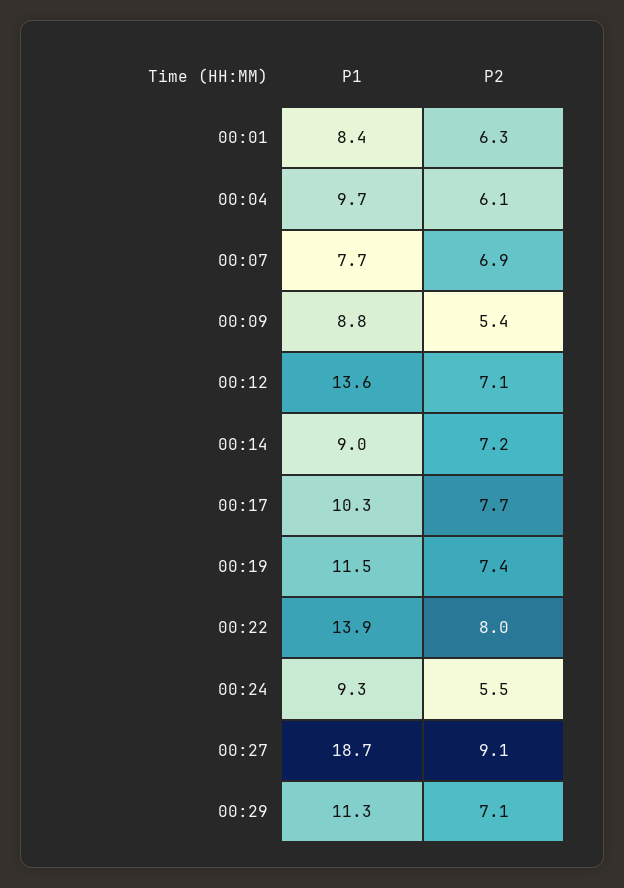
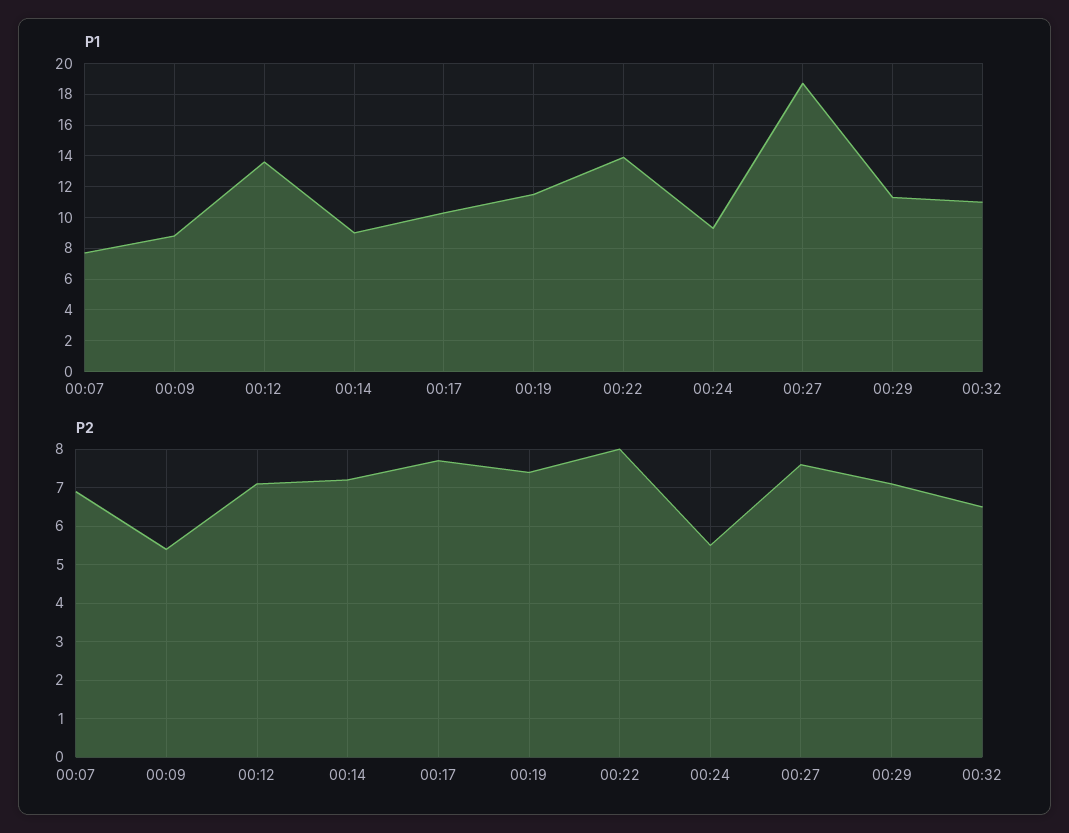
P1, 00:01: 8.4 -> none
P2, 00:01: 6.3 -> none
P1, 00:04: 9.7 -> none
P2, 00:04: 6.1 -> none
P2, 00:27: 9.1 -> 7.5
P1, 00:32: none -> 11
P2, 00:32: none -> 6.5

